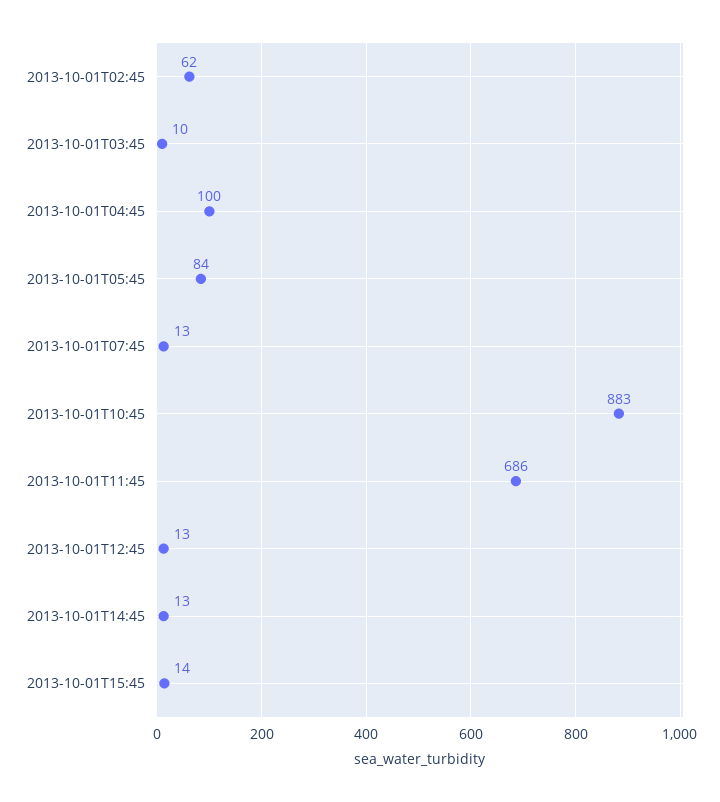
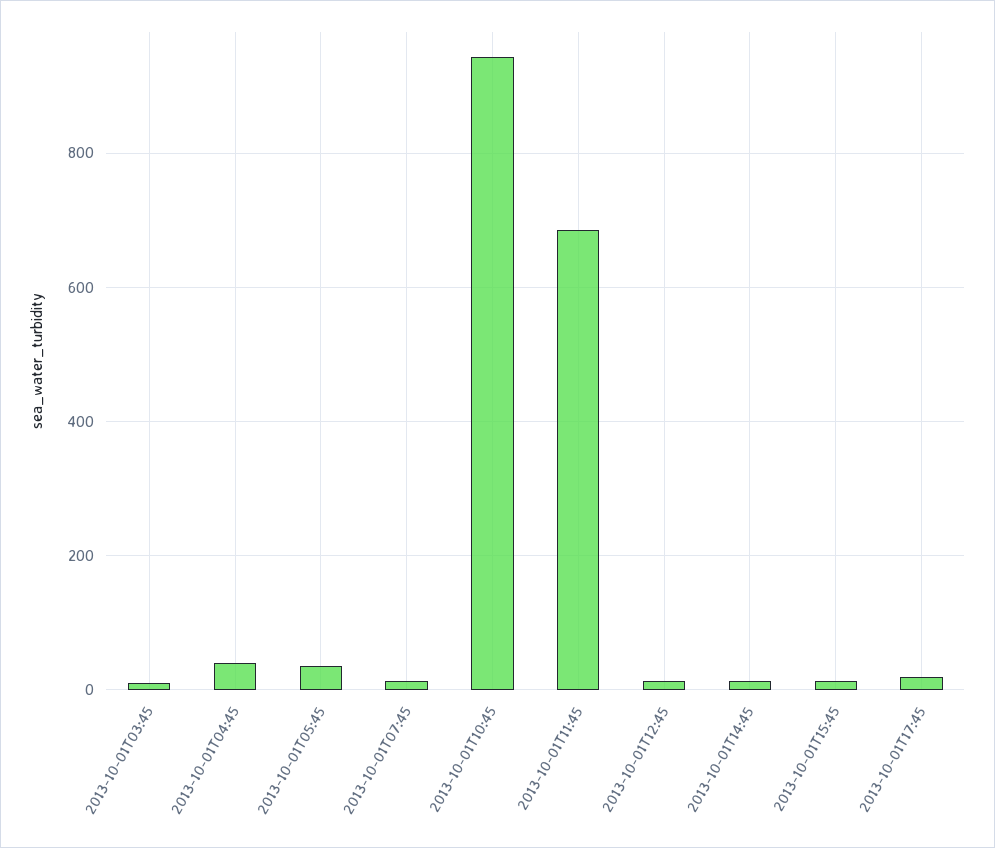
2013-10-01T02:45: 62 -> none
2013-10-01T04:45: 100 -> 40
2013-10-01T05:45: 84 -> 40
2013-10-01T10:45: 883 -> 940
2013-10-01T17:45: none -> 20

